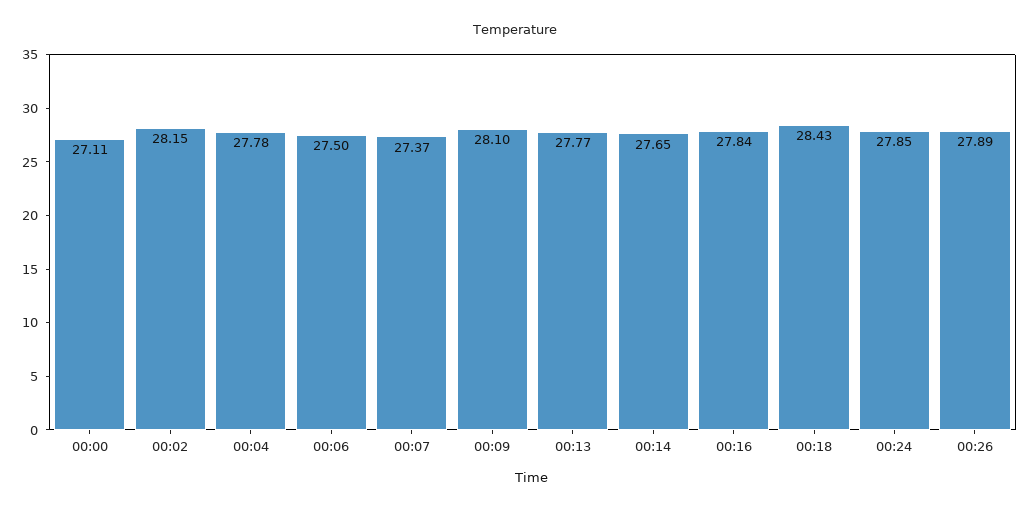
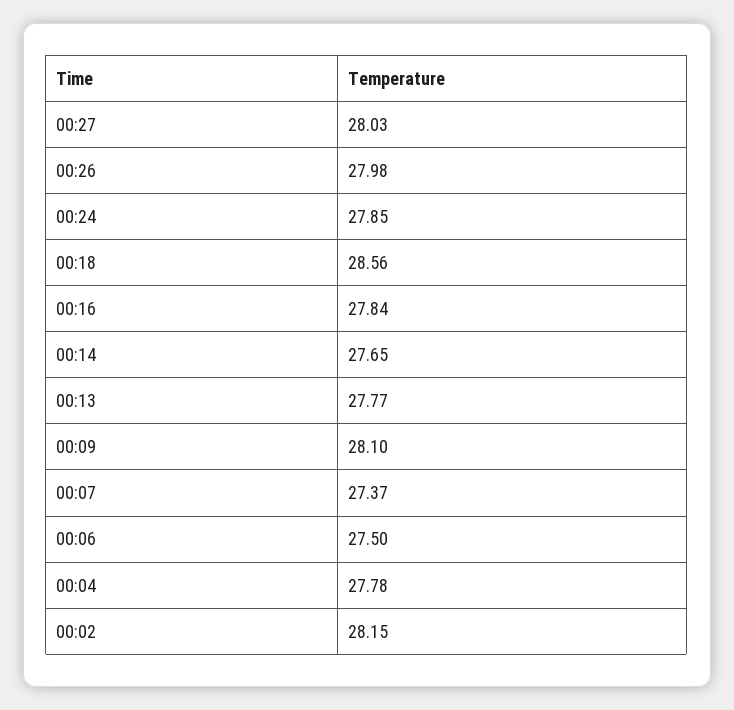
00:00: 27.11 -> none
00:18: 28.43 -> 28.56
00:26: 27.89 -> 27.98
00:27: none -> 28.03

